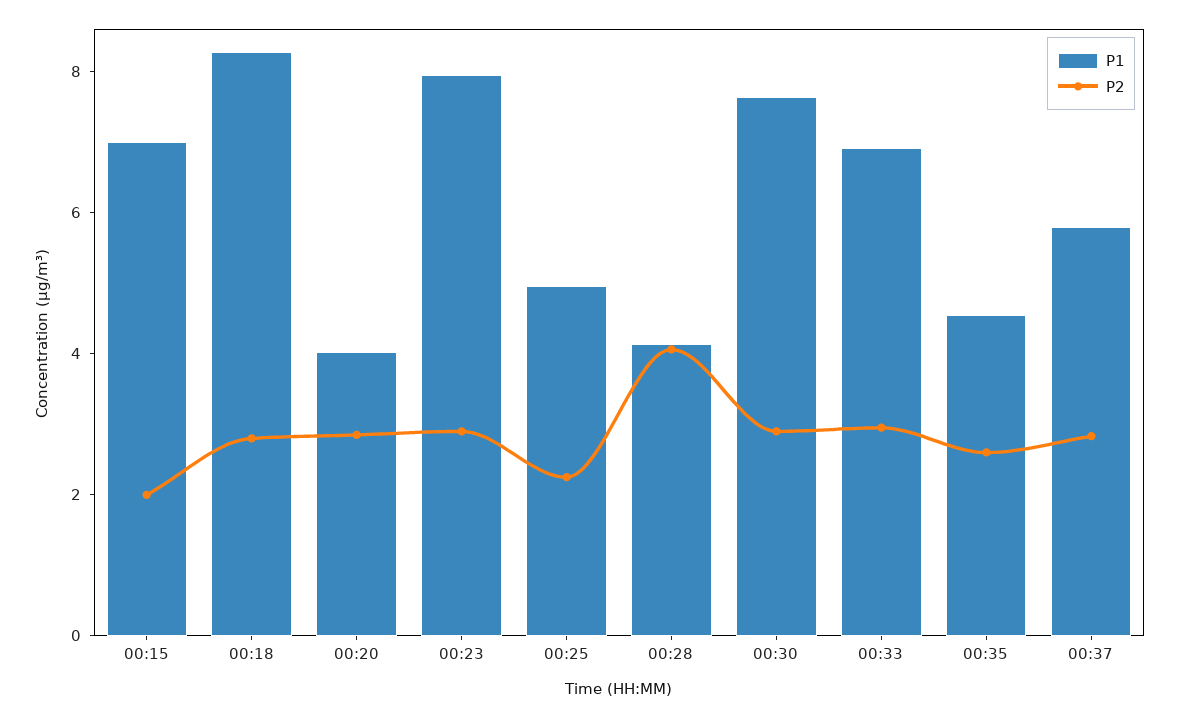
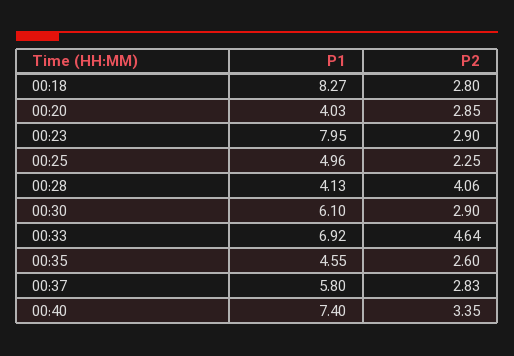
P1, 00:15: 7 -> none
P2, 00:15: 2 -> none
P1, 00:30: 7.5 -> 6.1
P2, 00:33: 3 -> 4.64
P1, 00:40: none -> 7.4
P2, 00:40: none -> 3.35

